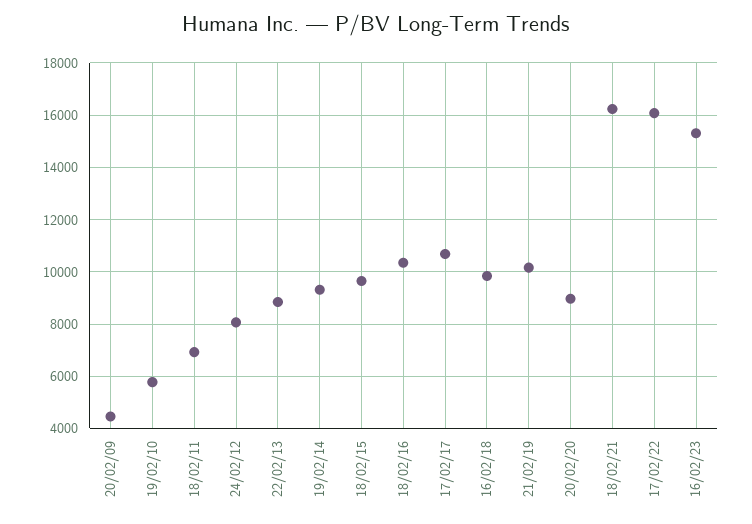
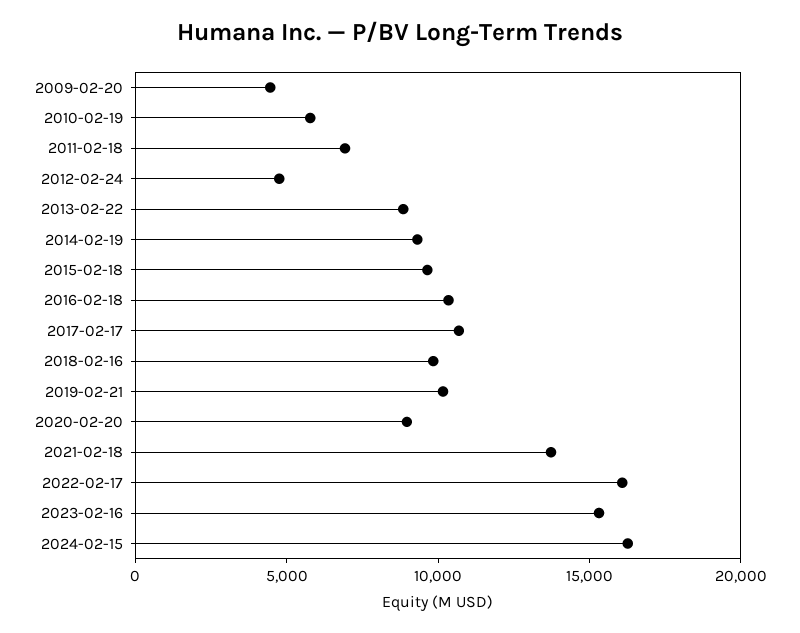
24/02/12: 8000 -> 5000
18/02/21: 16250 -> 14000
2024-02-15: none -> 16000

